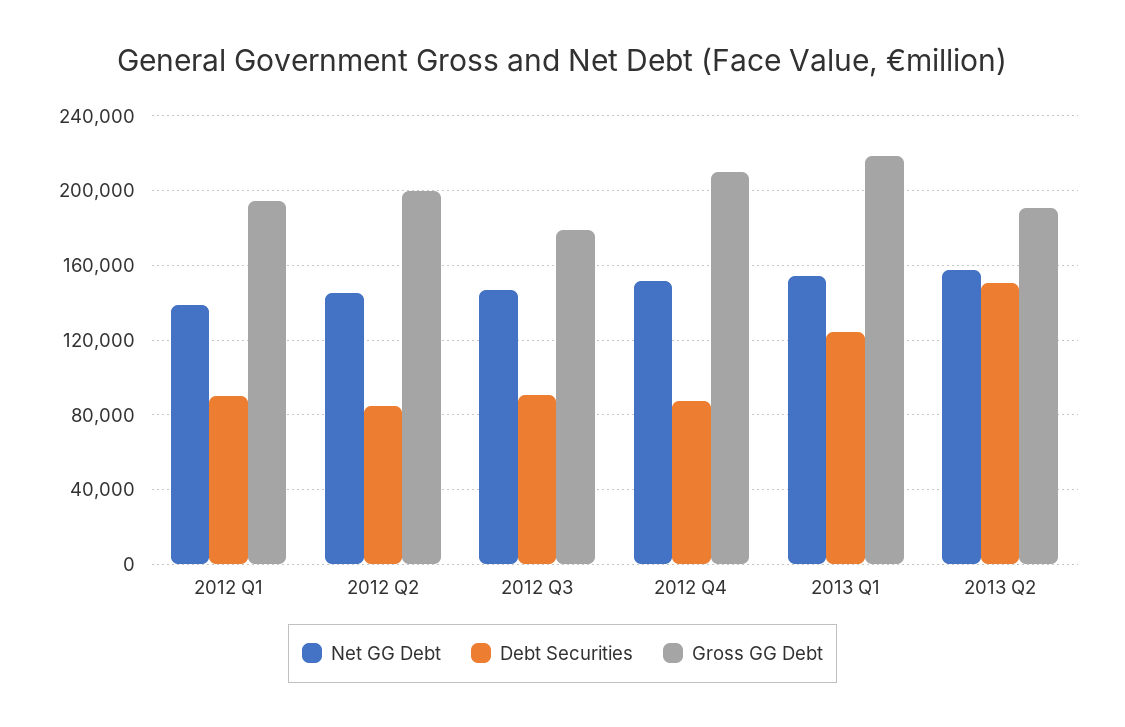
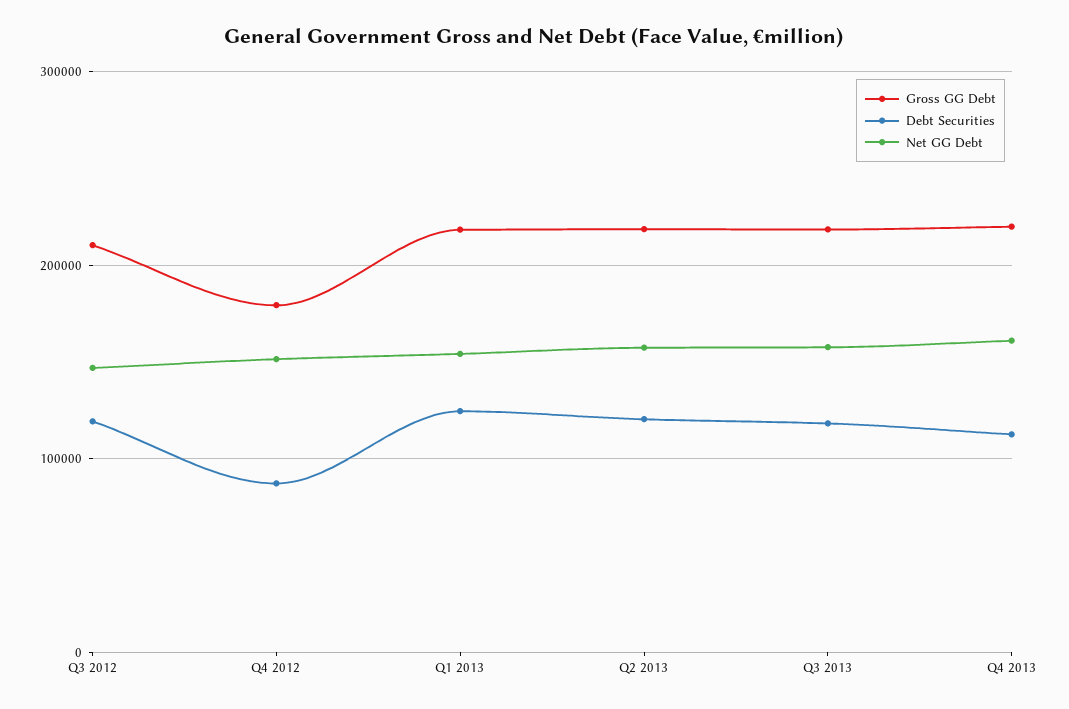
Net GG Debt, 2012 Q1: 140000 -> none
Debt Securities, 2012 Q1: 90000 -> none
Gross GG Debt, 2012 Q1: 195000 -> none
Net GG Debt, 2012 Q2: 145000 -> none
Debt Securities, 2012 Q2: 85000 -> none
Gross GG Debt, 2012 Q2: 200000 -> none
Debt Securities, 2012 Q3: 90000 -> 120000
Gross GG Debt, 2012 Q3: 180000 -> 210000
Gross GG Debt, 2012 Q4: 210000 -> 180000
Debt Securities, 2013 Q2: 150000 -> 120000
Gross GG Debt, 2013 Q2: 190000 -> 220000
Gross GG Debt, Q3 2013: none -> 220000
Debt Securities, Q3 2013: none -> 120000
Net GG Debt, Q3 2013: none -> 160000
Gross GG Debt, Q4 2013: none -> 220000
Debt Securities, Q4 2013: none -> 110000
Net GG Debt, Q4 2013: none -> 160000

